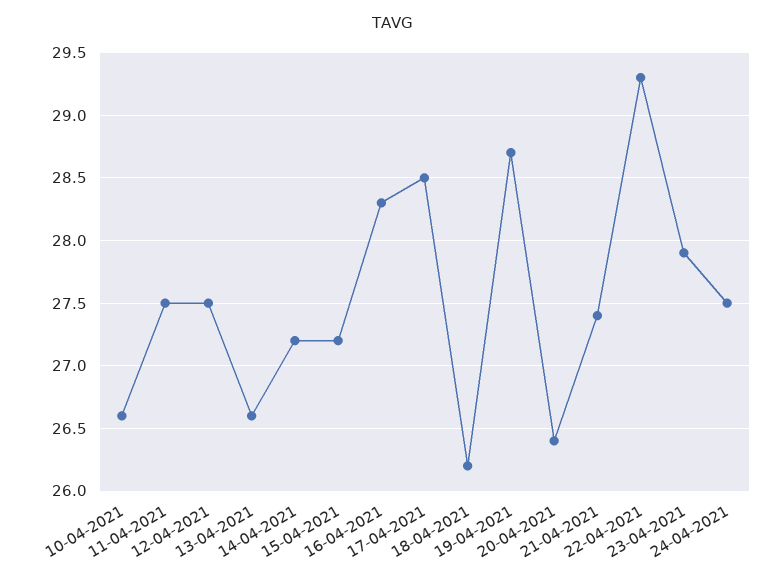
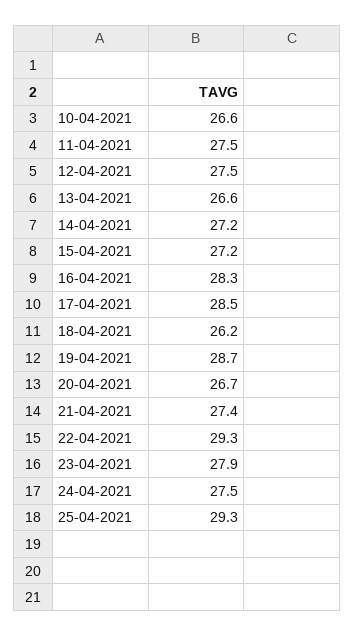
20-04-2021: 26.4 -> 26.7
25-04-2021: none -> 29.3

